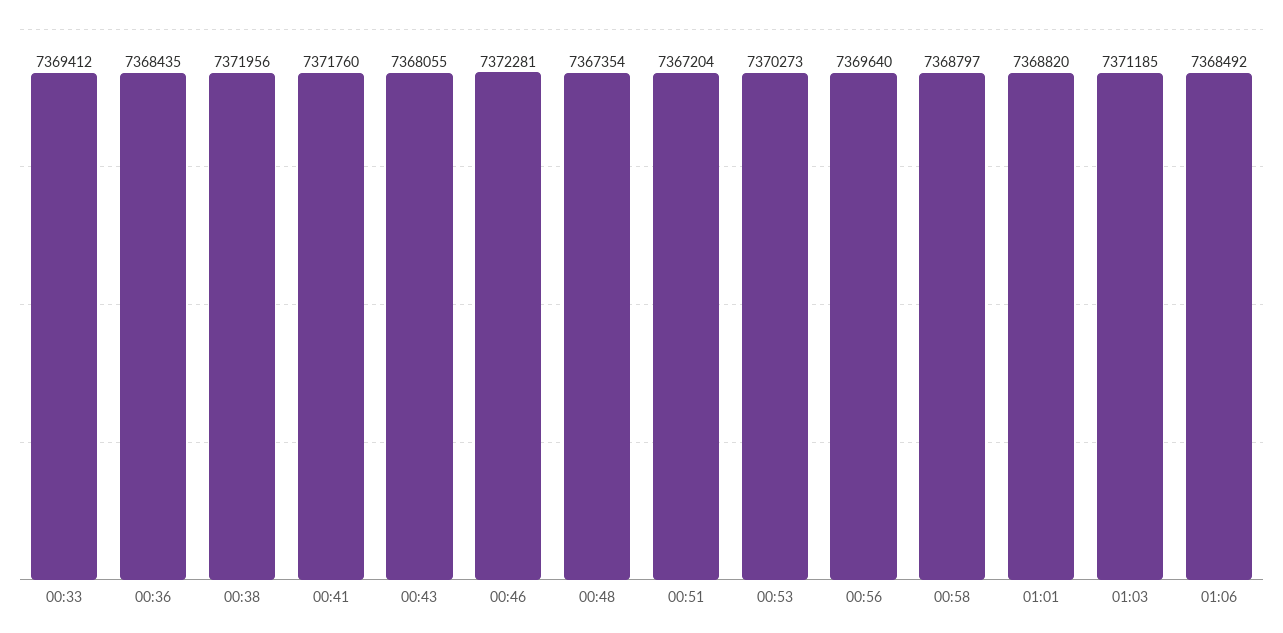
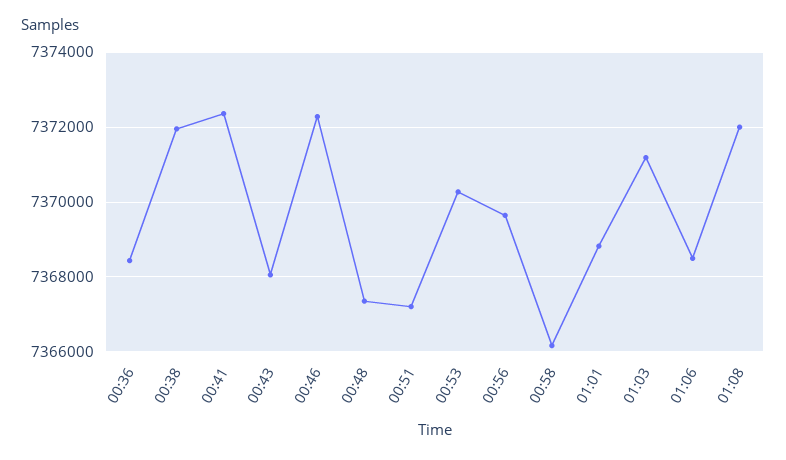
00:33: 7369412 -> none
00:41: 7371760 -> 7372400
00:58: 7368797 -> 7366200
01:08: none -> 7372000

